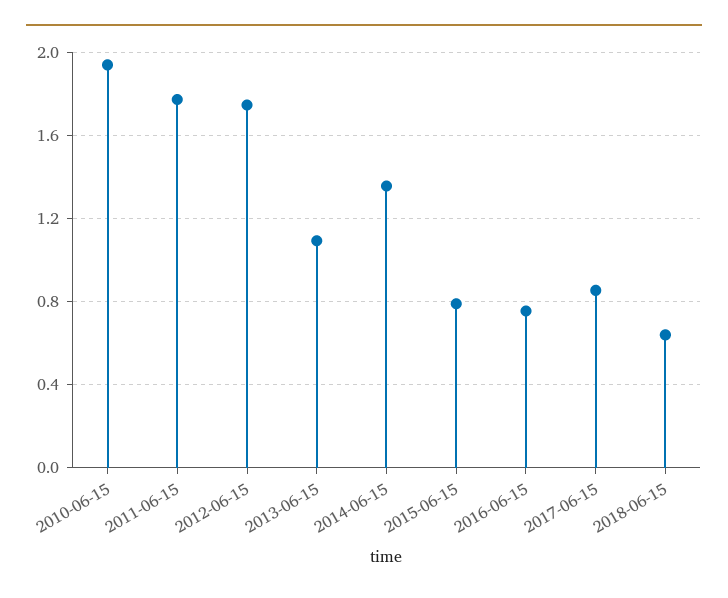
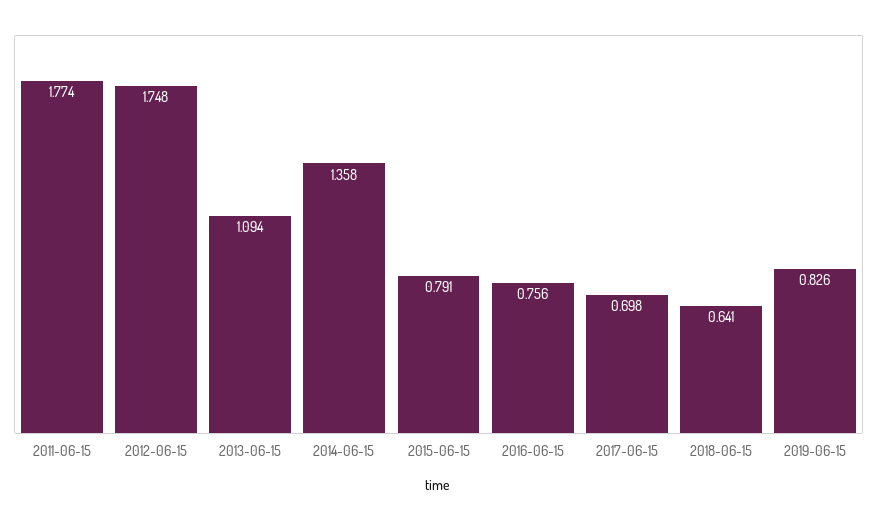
2010-06-15: 1.95 -> none
2017-06-15: 0.85 -> 0.698
2019-06-15: none -> 0.826

